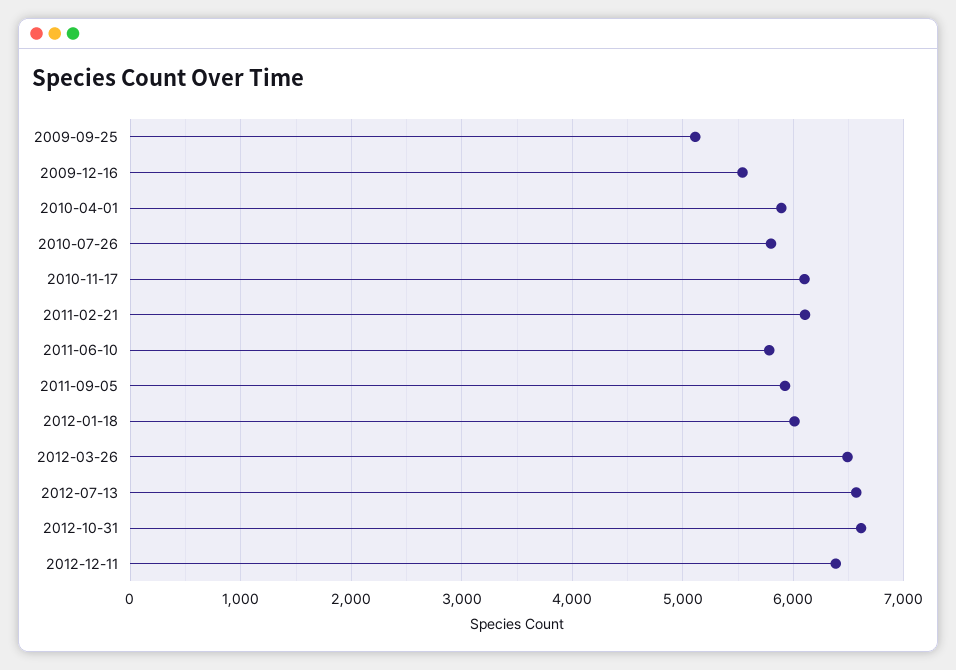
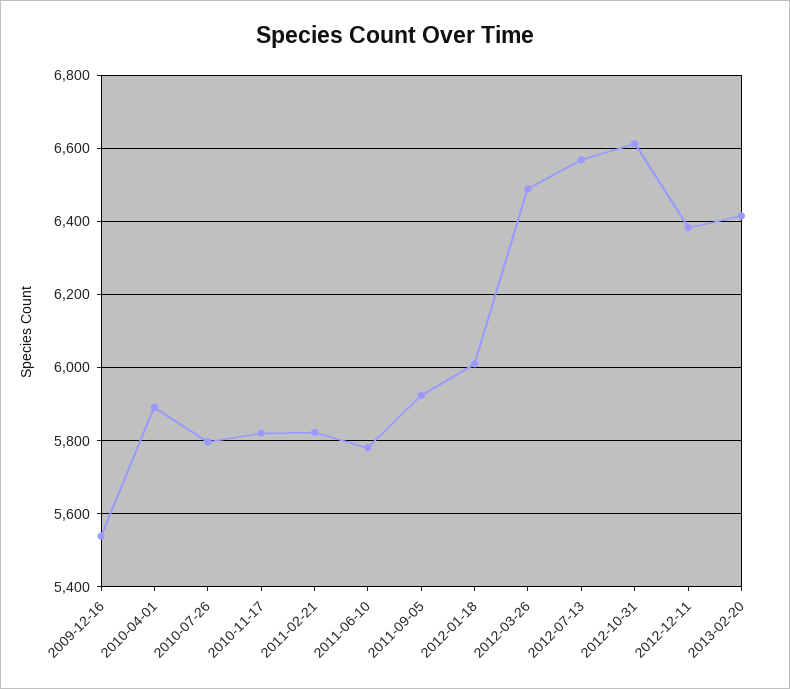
2009-09-25: 5100 -> none
2010-11-17: 6100 -> 5820
2011-02-21: 6100 -> 5820
2013-02-20: none -> 6420

